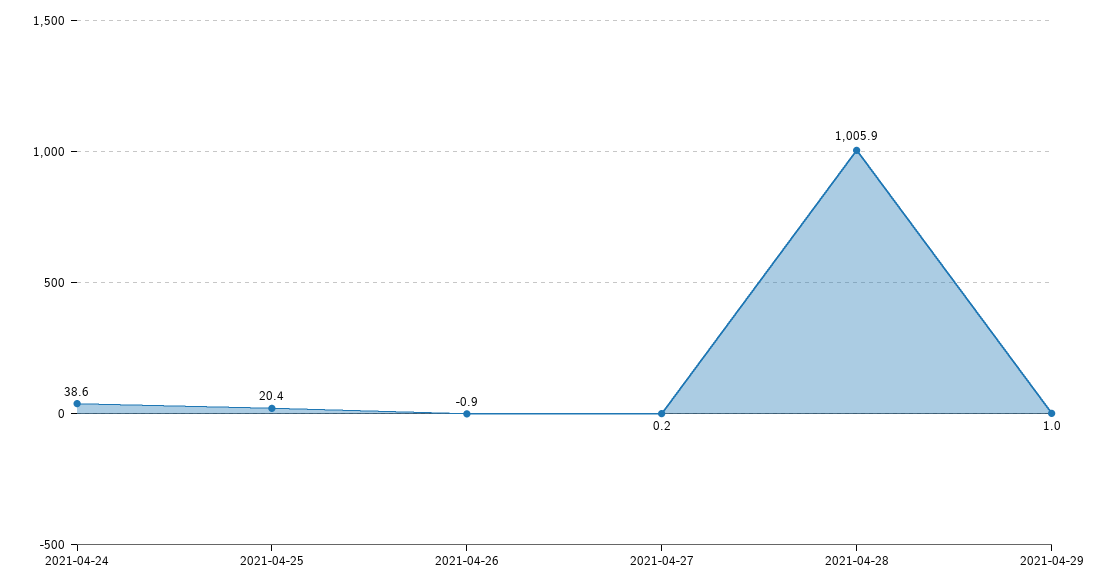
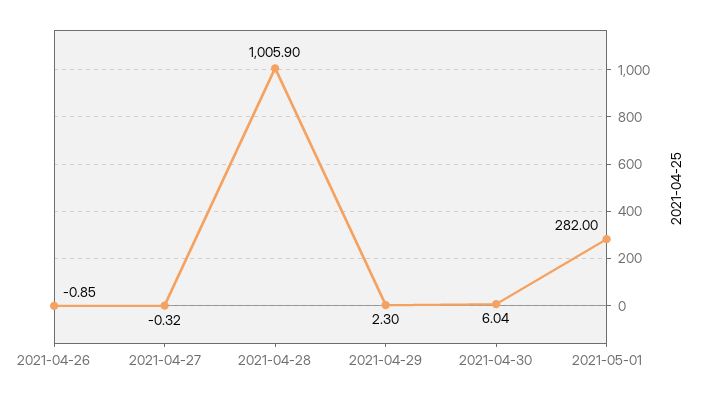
2021-04-24: 38.6 -> none
2021-04-25: 20.4 -> none
2021-04-27: 0.2 -> -0.32
2021-04-29: 1 -> 2.3
2021-04-30: none -> 6.04
2021-05-01: none -> 282

